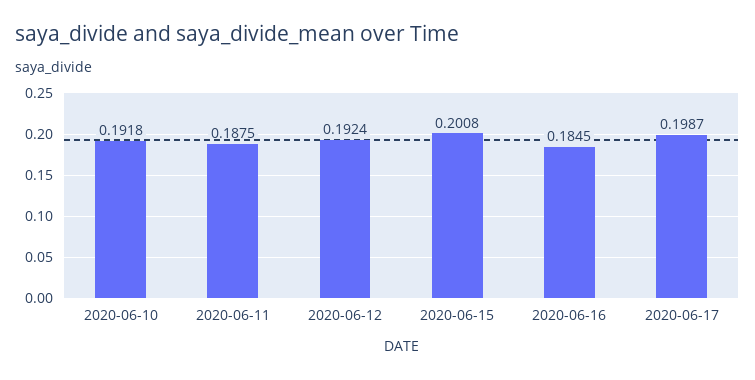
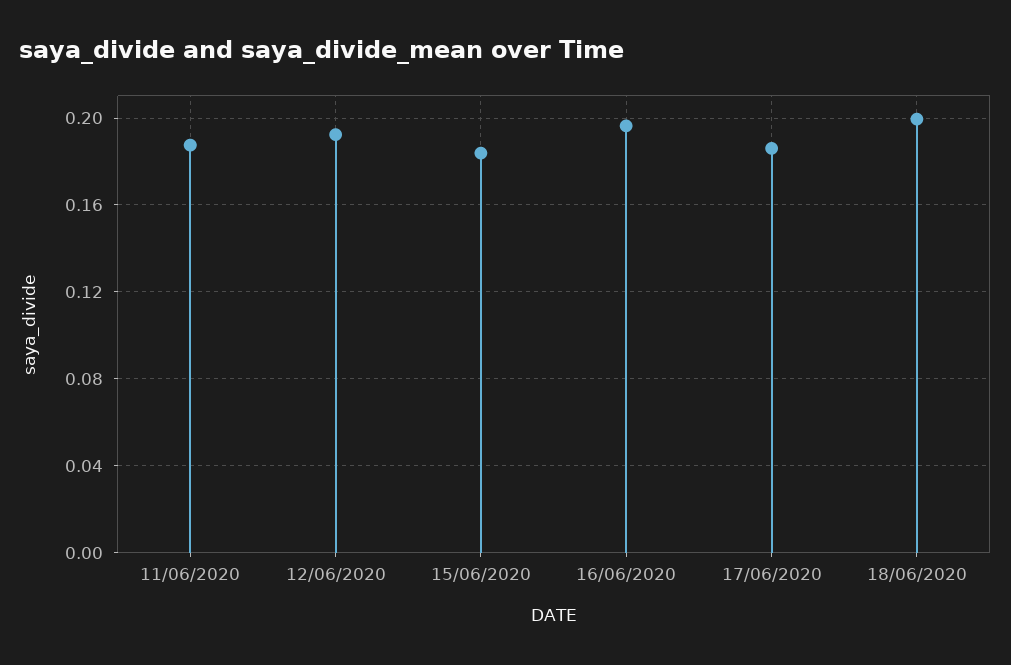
2020-06-10: 0.1918 -> none
2020-06-15: 0.2008 -> 0.185
2020-06-16: 0.1845 -> 0.195
2020-06-17: 0.1987 -> 0.185
18/06/2020: none -> 0.2

